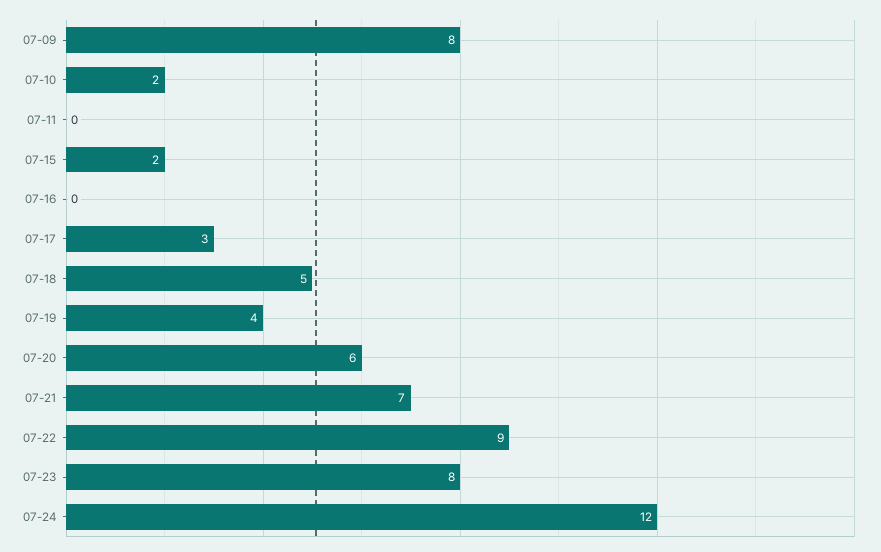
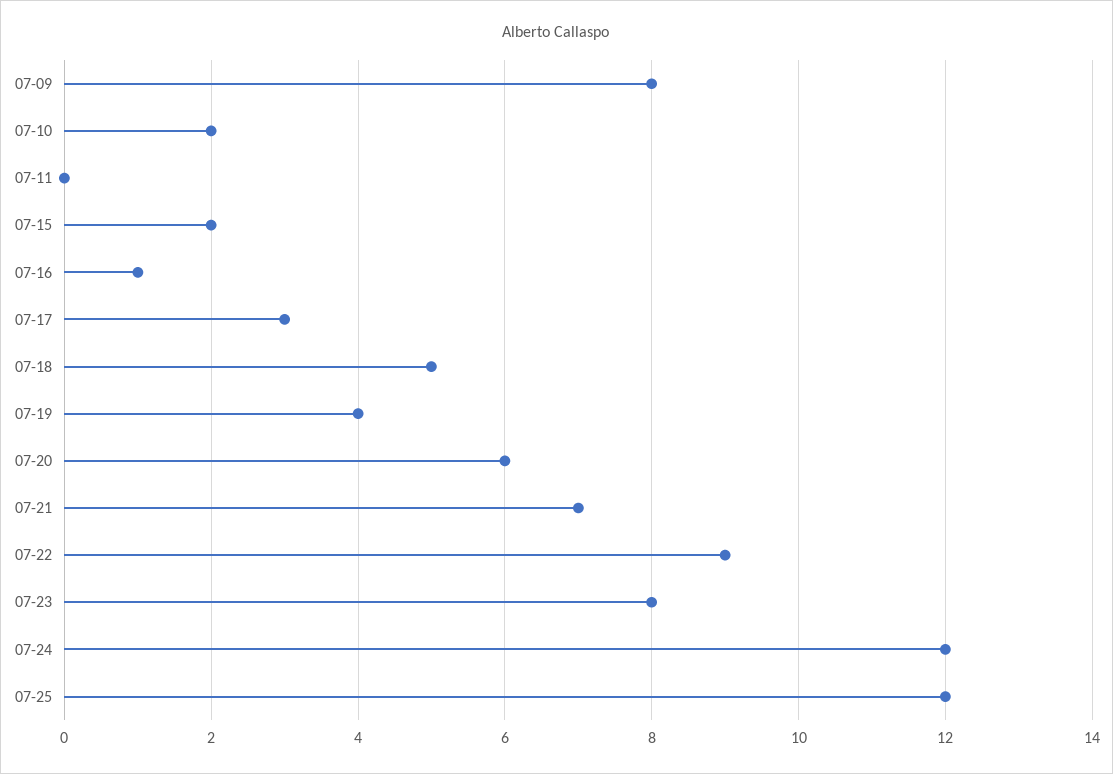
07-16: 0 -> 1
07-25: none -> 12

